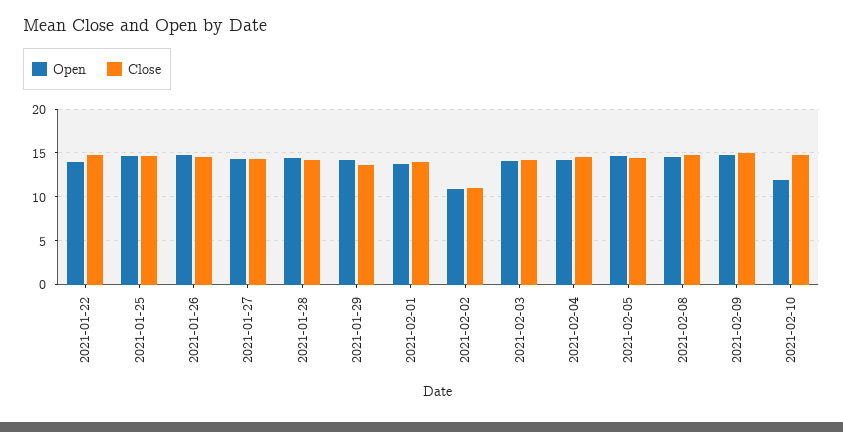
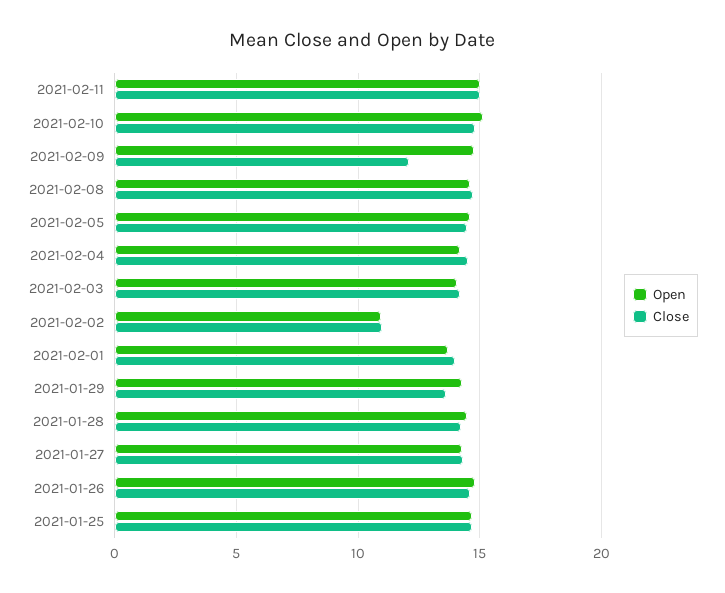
Open, 2021-01-22: 14 -> none
Close, 2021-01-22: 15 -> none
Close, 2021-02-09: 15 -> 12
Open, 2021-02-10: 12 -> 15
Open, 2021-02-11: none -> 15
Close, 2021-02-11: none -> 15

